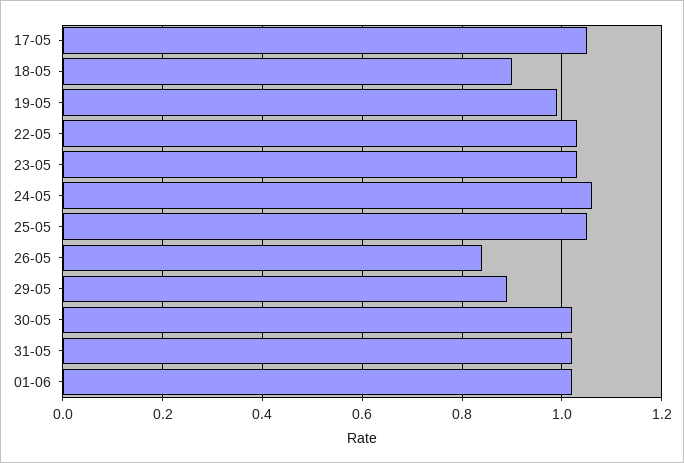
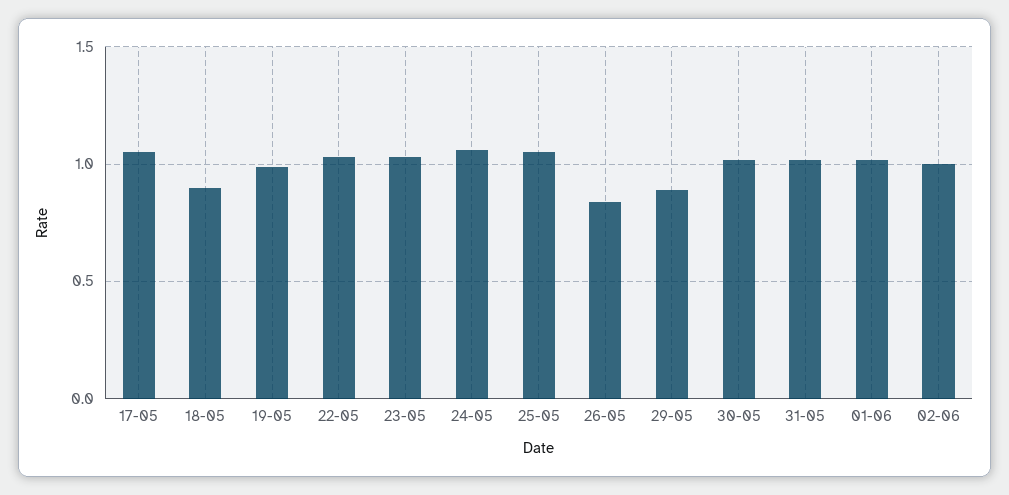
02-06: none -> 1

